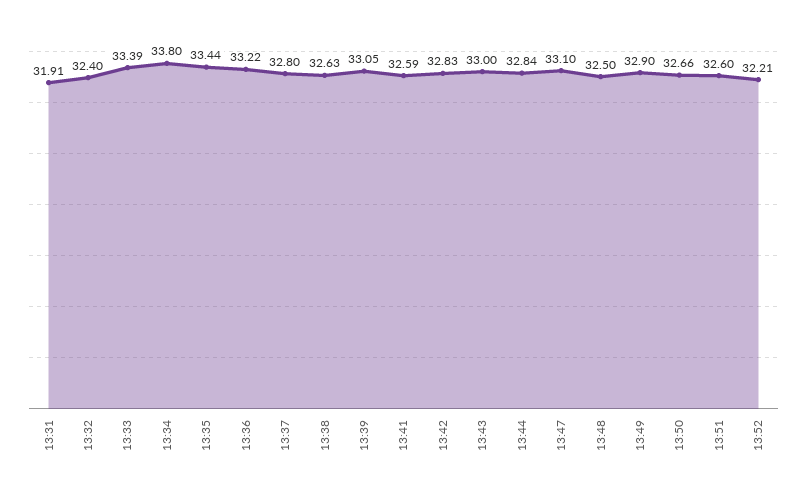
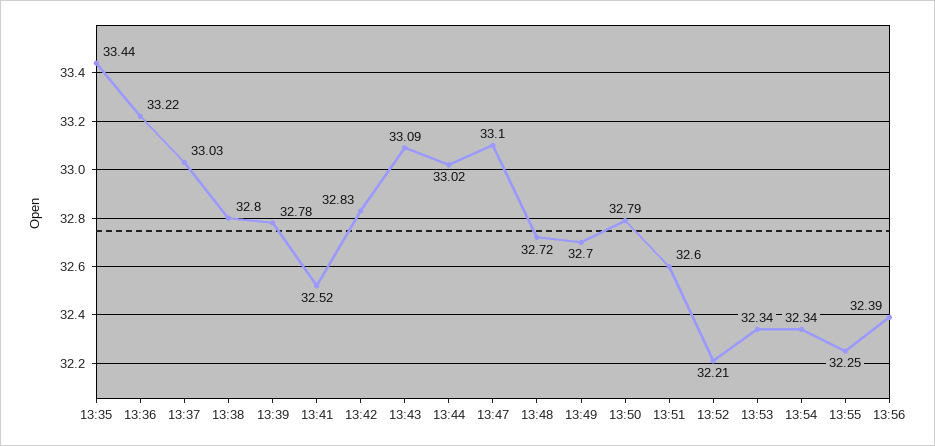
13:31: 31.91 -> none
13:32: 32.4 -> none
13:33: 33.39 -> none
13:34: 33.8 -> none
13:37: 32.8 -> 33.03
13:38: 32.63 -> 32.8
13:39: 33.05 -> 32.78
13:41: 32.59 -> 32.52
13:43: 33 -> 33.09
13:44: 32.84 -> 33.02
13:48: 32.5 -> 32.72
13:49: 32.9 -> 32.7
13:50: 32.66 -> 32.79
13:53: none -> 32.34
13:54: none -> 32.34
13:55: none -> 32.25
13:56: none -> 32.39

